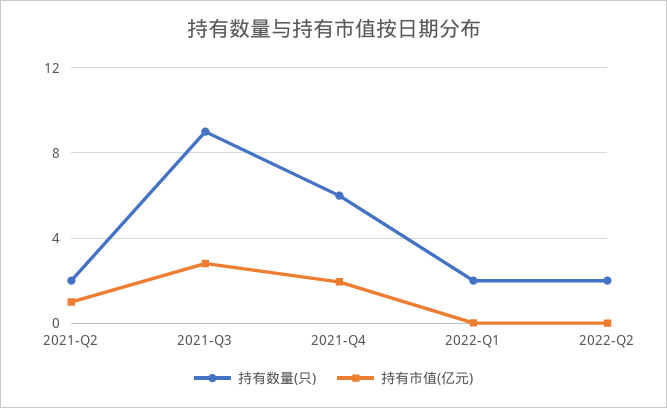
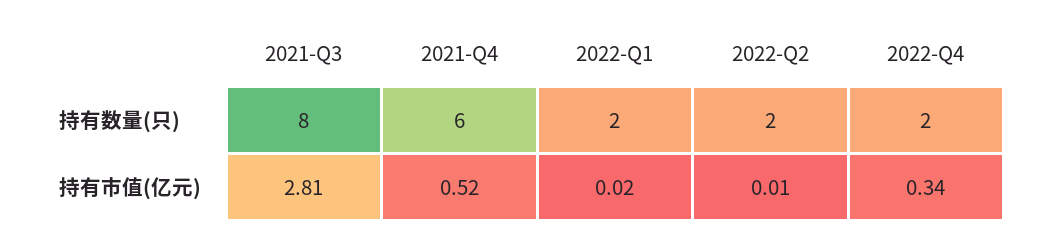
持有数量(只), 2021-Q2: 2 -> none
持有市值(亿元), 2021-Q2: 1 -> none
持有数量(只), 2021-Q3: 9 -> 8
持有市值(亿元), 2021-Q4: 2 -> 0.52
持有数量(只), 2022-Q4: none -> 2
持有市值(亿元), 2022-Q4: none -> 0.34

